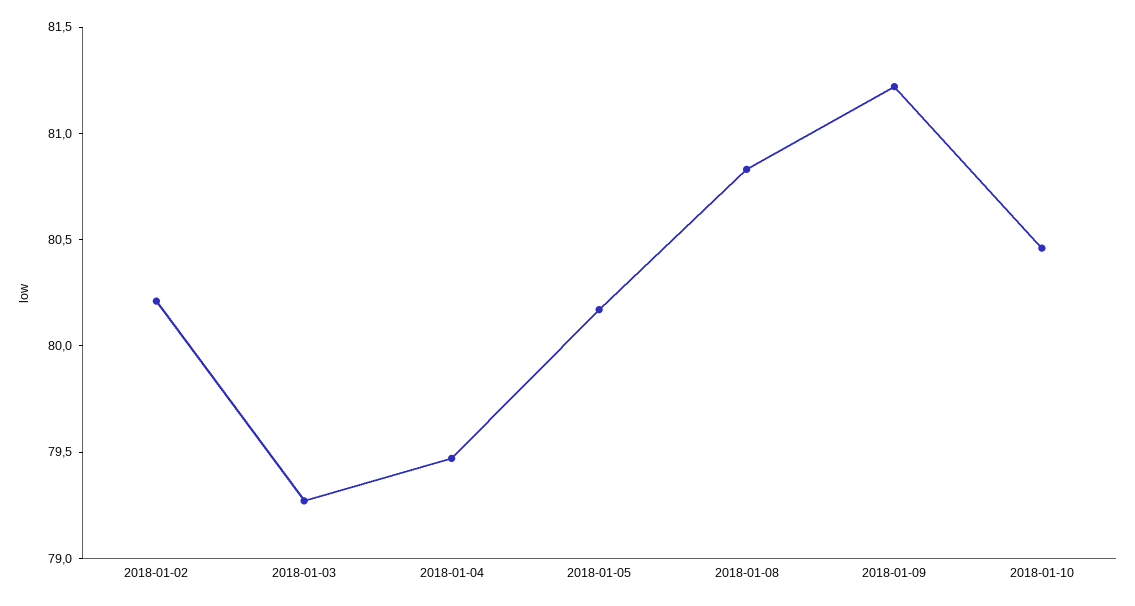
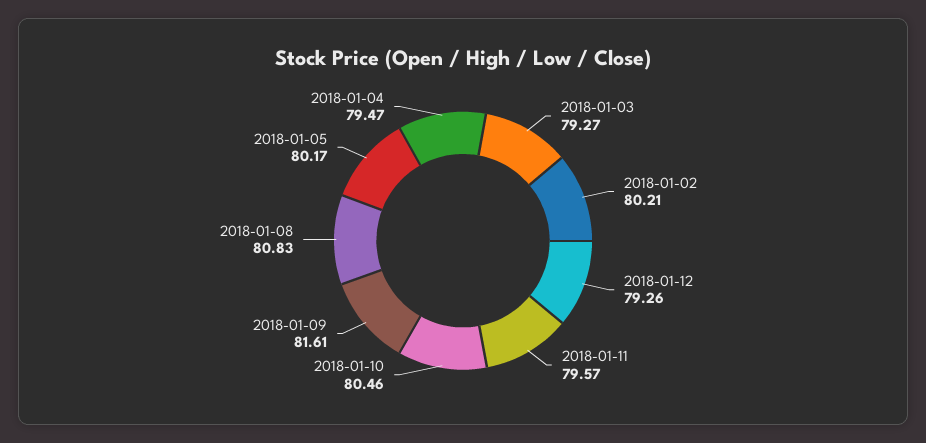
2018-01-09: 81.2 -> 81.61
2018-01-12: none -> 79.26
2018-01-11: none -> 79.57

